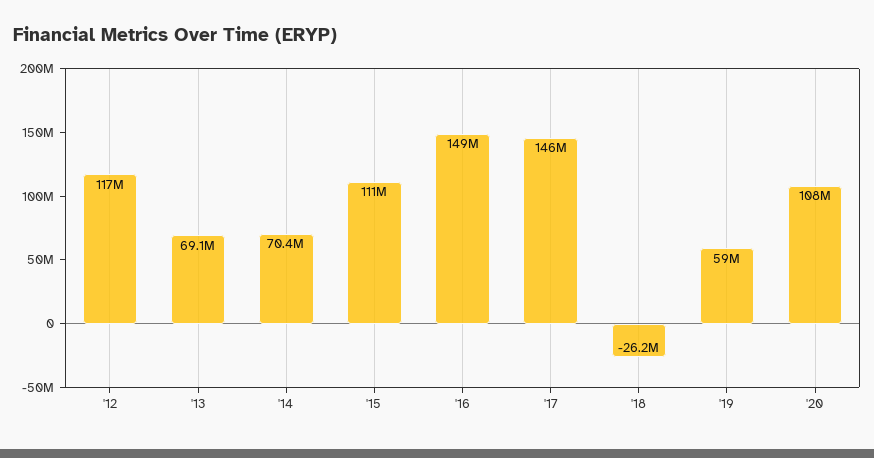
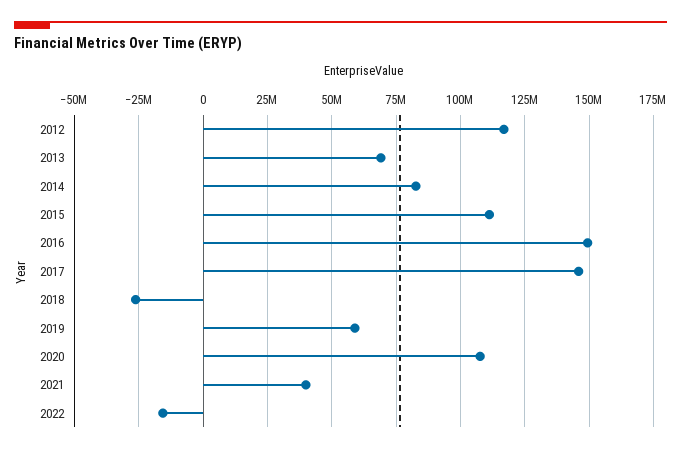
'14: 70400000 -> 82500000
2021: none -> 40000000
2022: none -> -15000000

